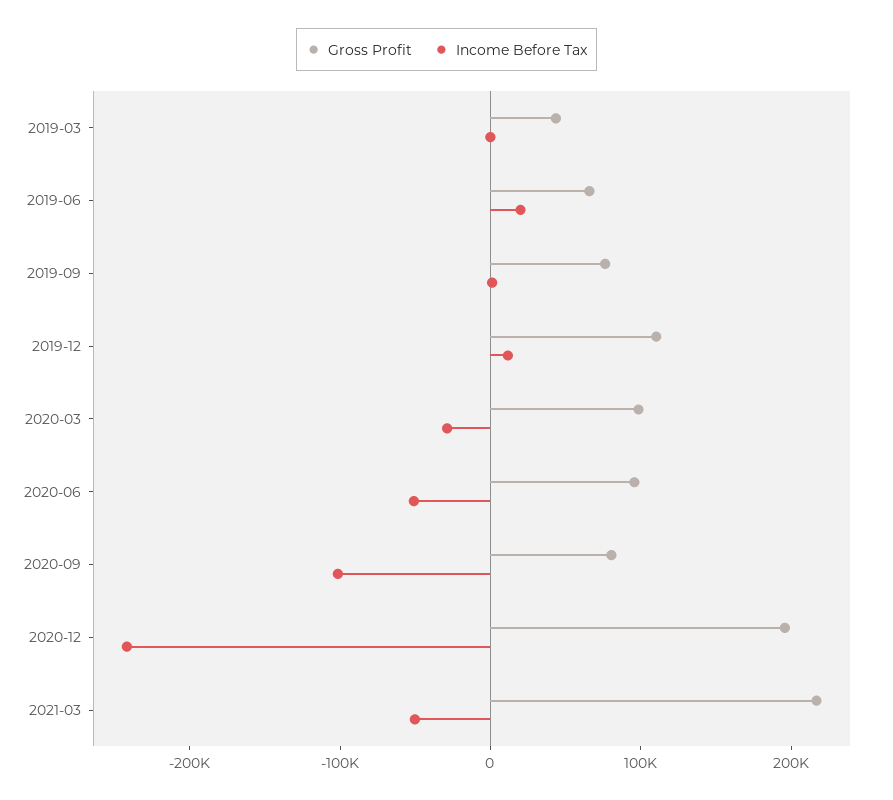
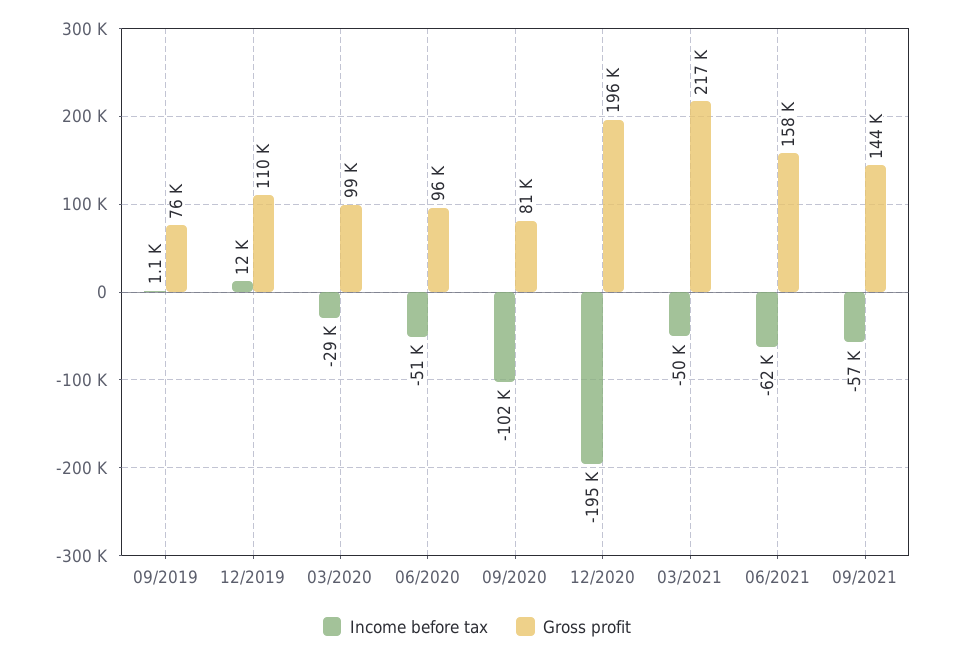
Gross Profit, 2019-03: 40000 -> none
Income Before Tax, 2019-03: 0 -> none
Gross Profit, 2019-06: 60000 -> none
Income Before Tax, 2019-06: 20000 -> none
Income Before Tax, 2020-12: -240000 -> -195000
Income Before Tax, 06/2021: none -> -62000
Gross Profit, 06/2021: none -> 158000
Income Before Tax, 09/2021: none -> -57000
Gross Profit, 09/2021: none -> 144000

